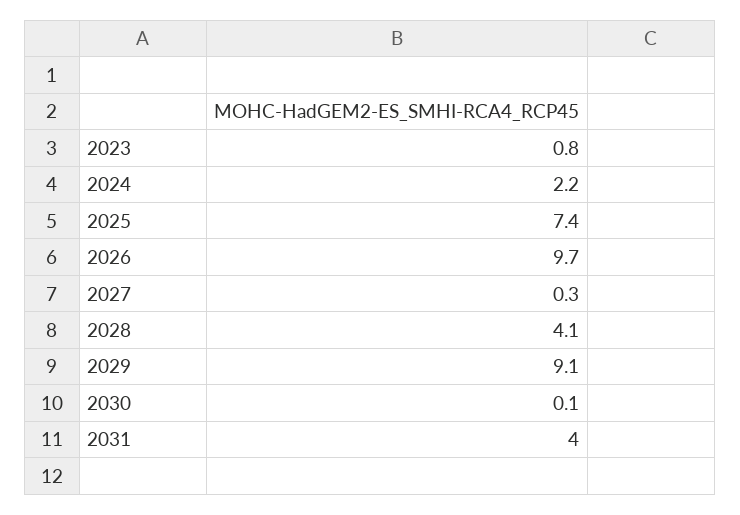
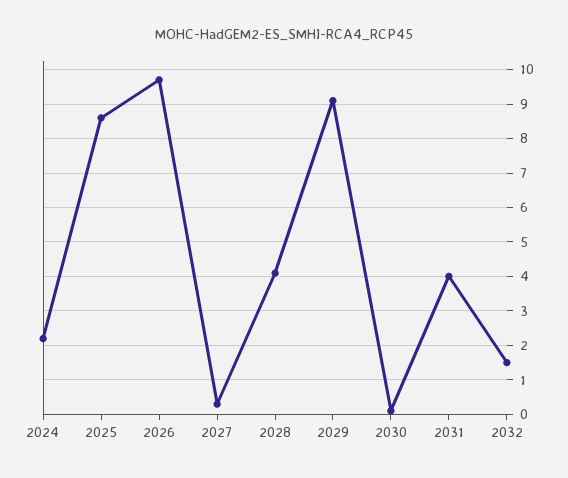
2023: 0.8 -> none
2025: 7.4 -> 8.5
2032: none -> 1.5

